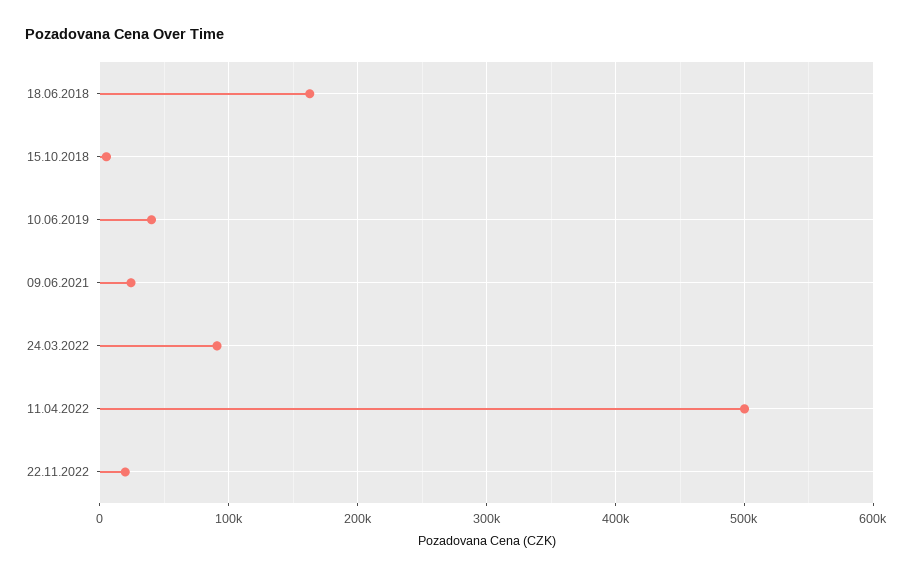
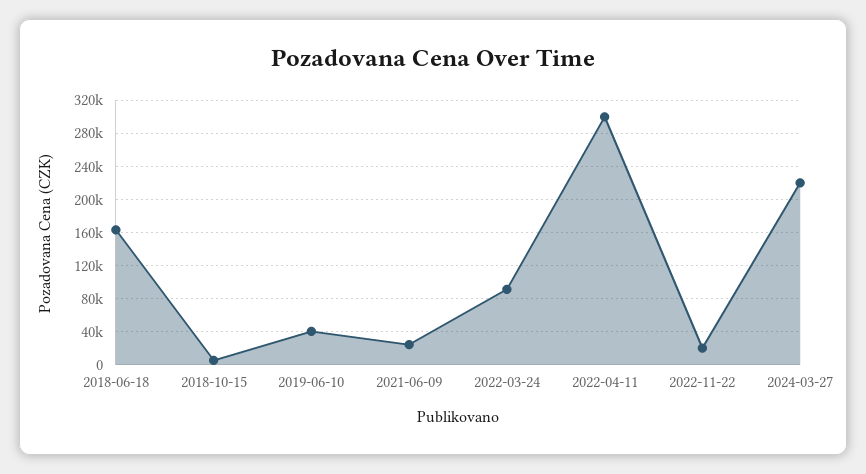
11.04.2022: 500000 -> 300000
2024-03-27: none -> 220000

